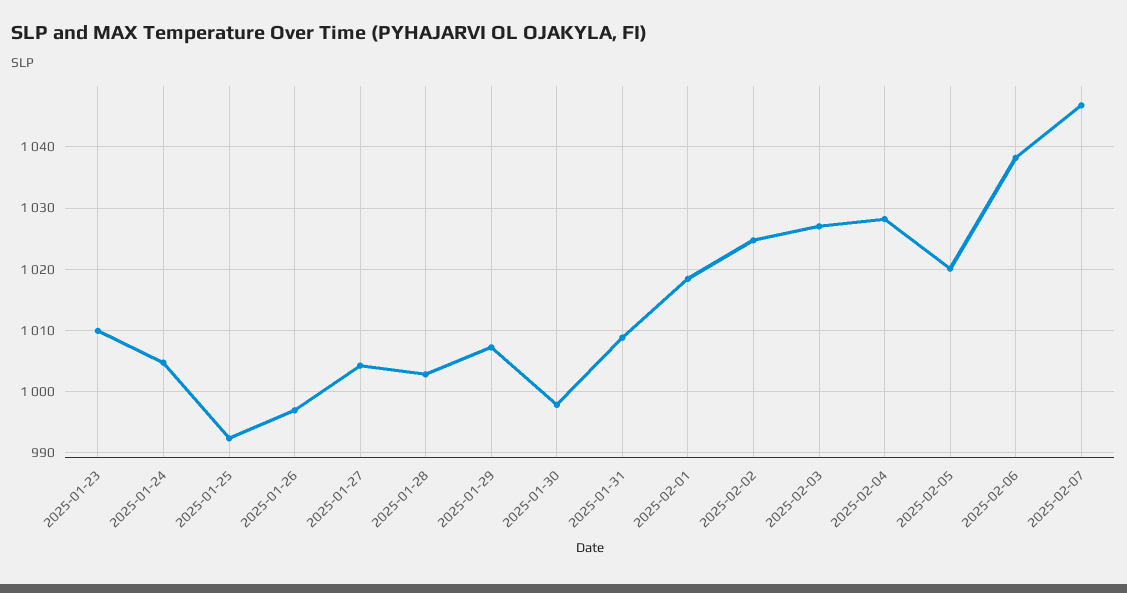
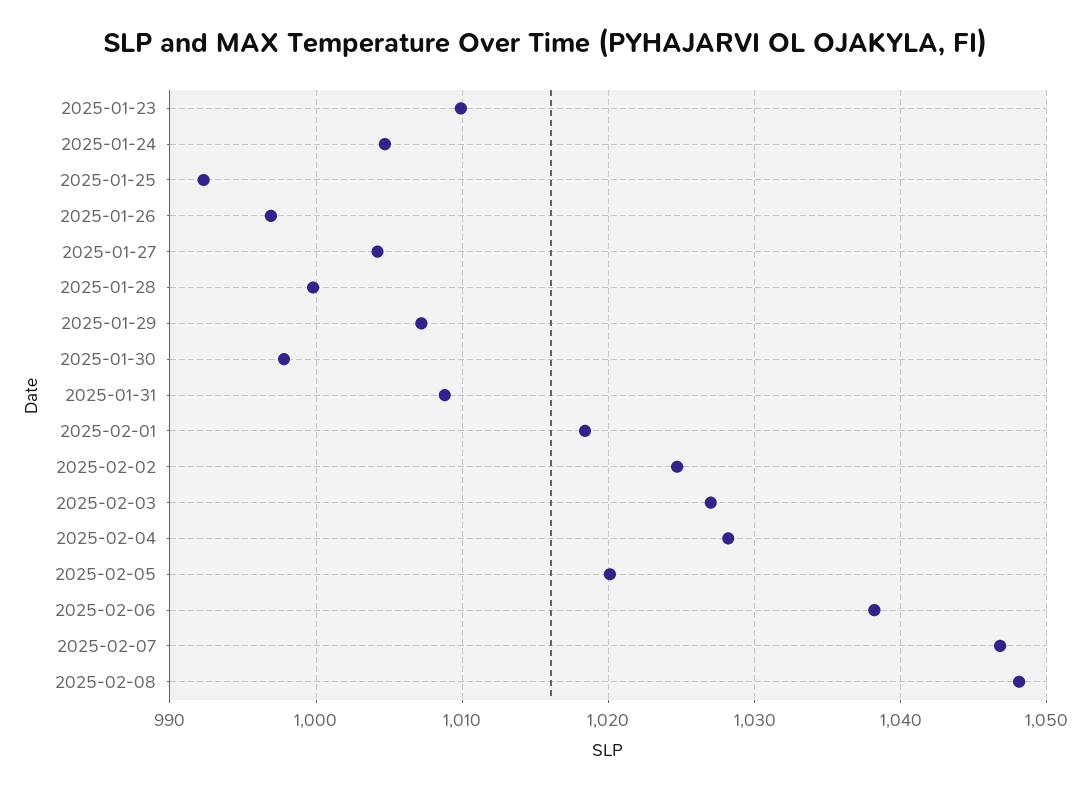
2025-01-28: 1003 -> 1000
2025-02-08: none -> 1048

